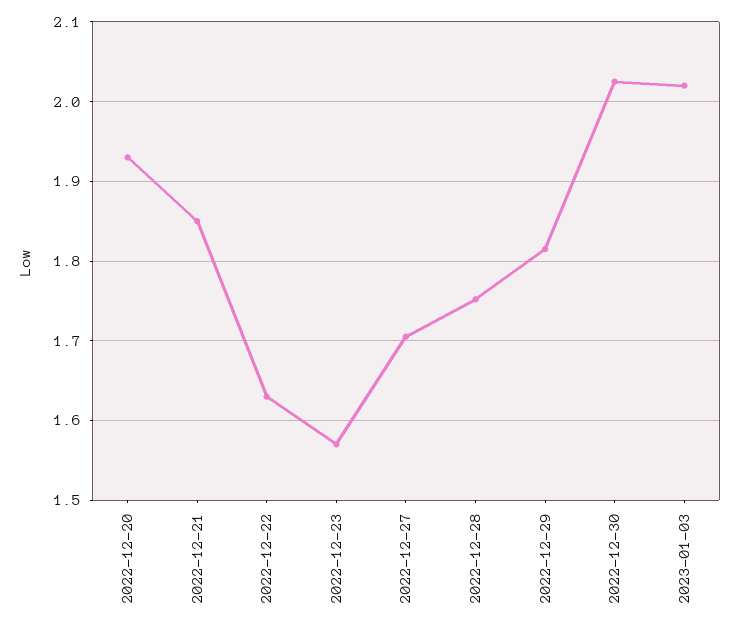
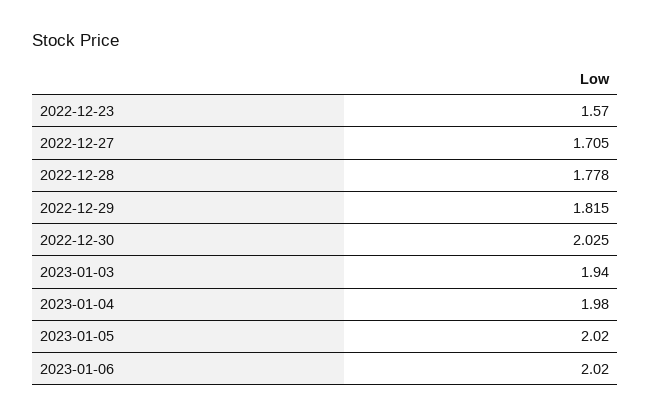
2022-12-20: 1.93 -> none
2022-12-21: 1.85 -> none
2022-12-22: 1.63 -> none
2022-12-28: 1.75 -> 1.778
2023-01-03: 2.02 -> 1.94
2023-01-04: none -> 1.98
2023-01-05: none -> 2.02
2023-01-06: none -> 2.02

